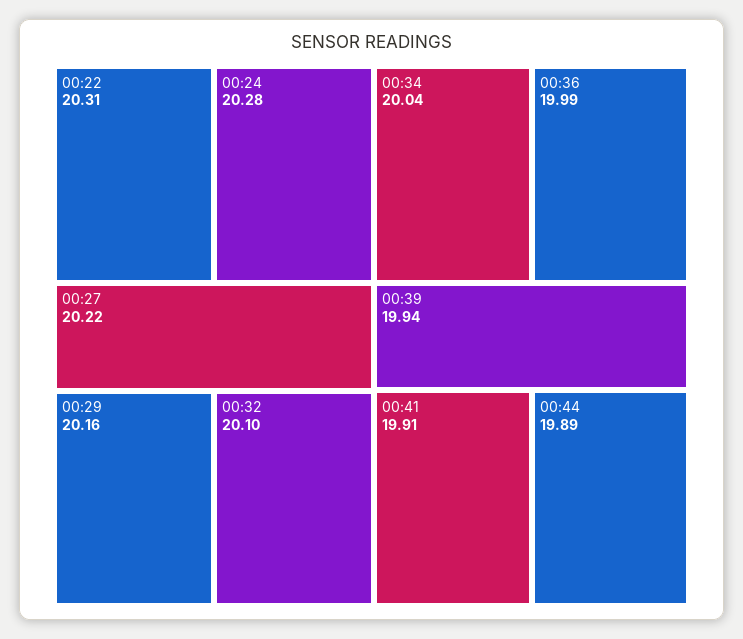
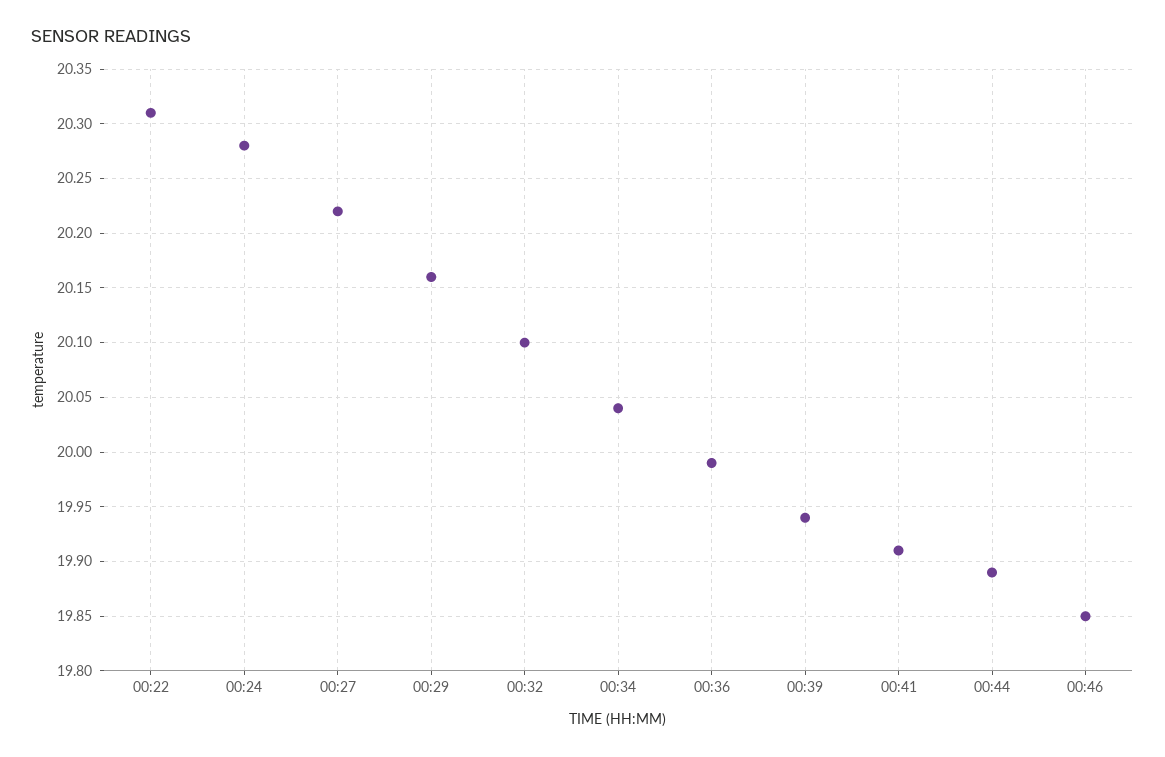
00:46: none -> 19.85

